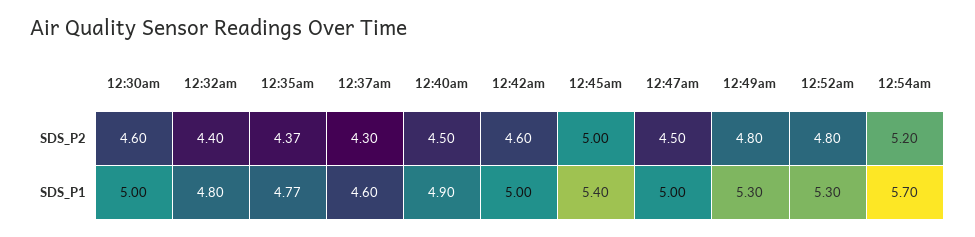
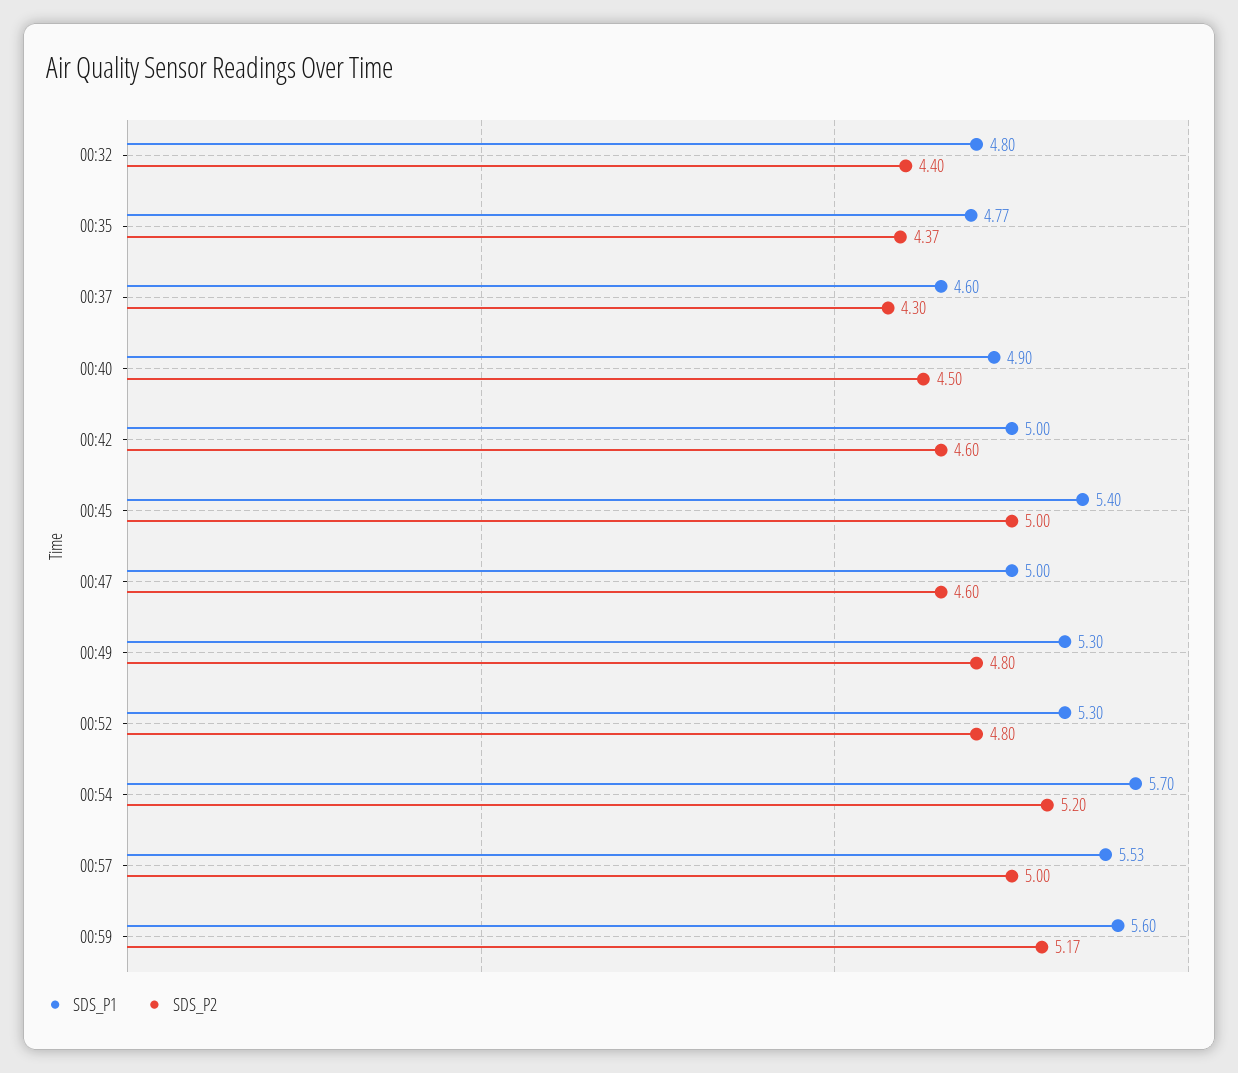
SDS_P2, 12:30am: 4.6 -> none
SDS_P2, 12:47am: 4.5 -> 4.6
SDS_P1, 12:30am: 5 -> none
SDS_P1, 00:57: none -> 5.53
SDS_P2, 00:57: none -> 5
SDS_P1, 00:59: none -> 5.6
SDS_P2, 00:59: none -> 5.17

